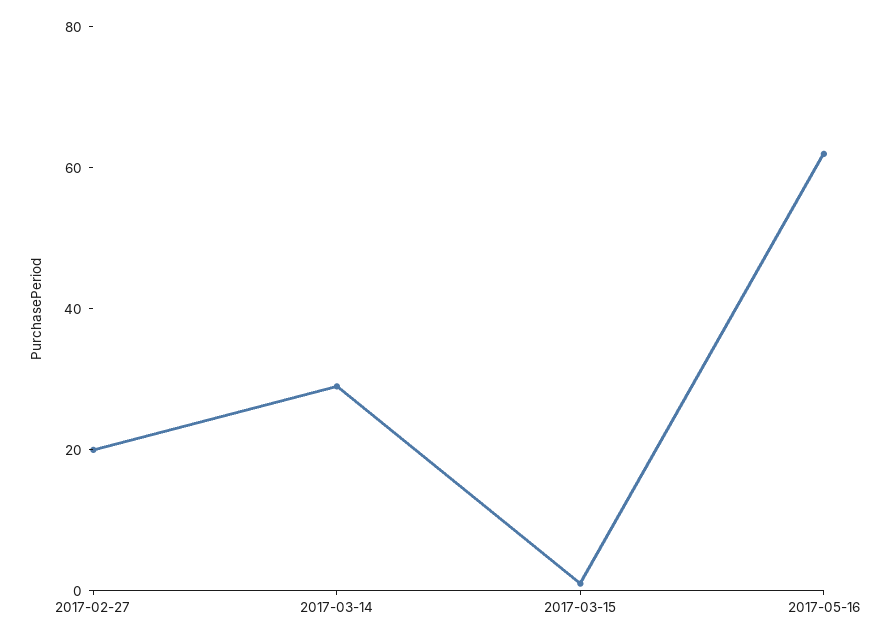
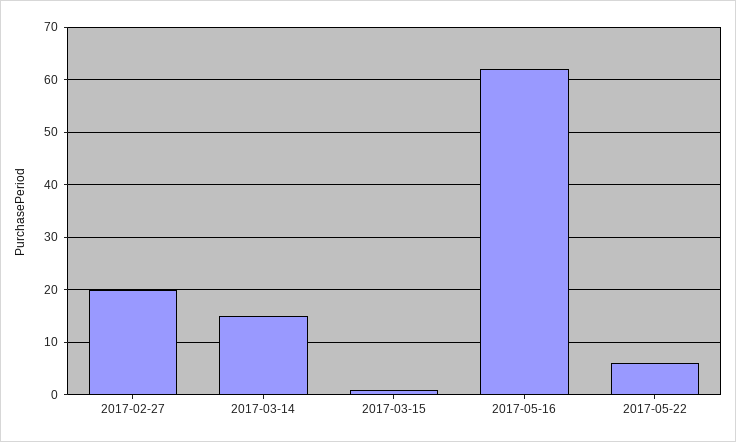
2017-03-14: 30 -> 15
2017-05-22: none -> 5

